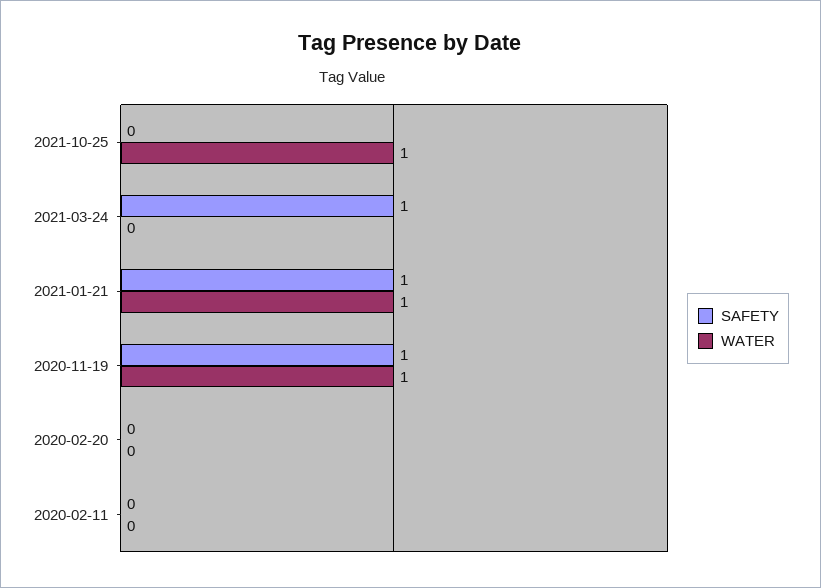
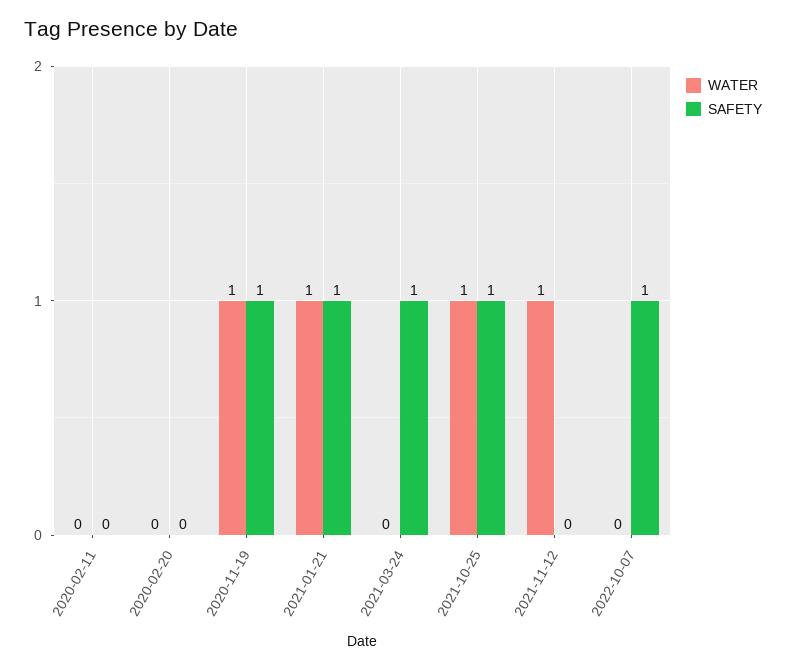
SAFETY, 2021-10-25: 0 -> 1
WATER, 2021-11-12: none -> 1
SAFETY, 2021-11-12: none -> 0
WATER, 2022-10-07: none -> 0
SAFETY, 2022-10-07: none -> 1

